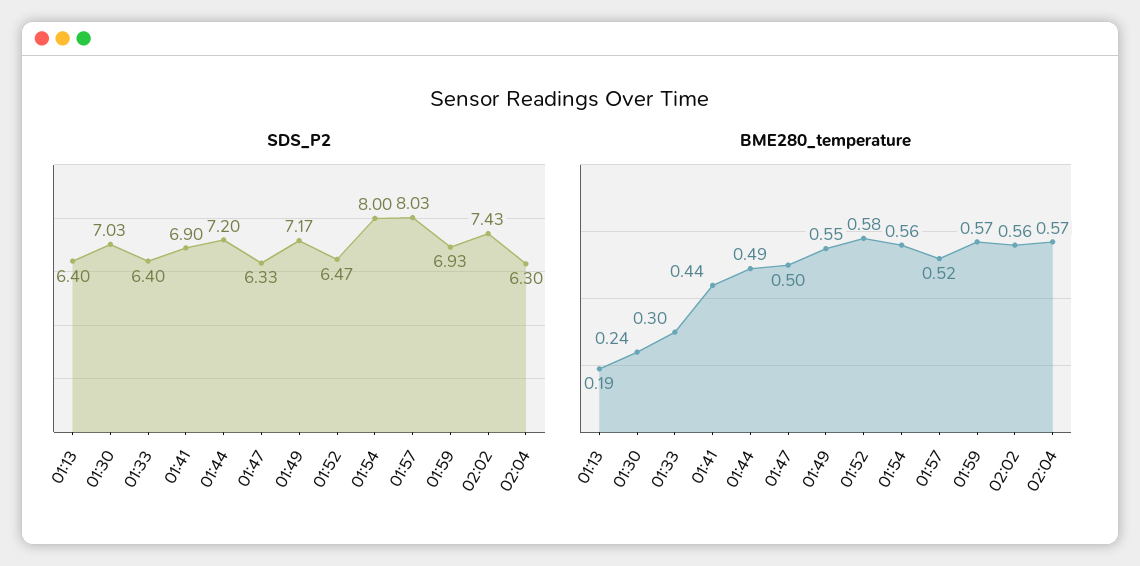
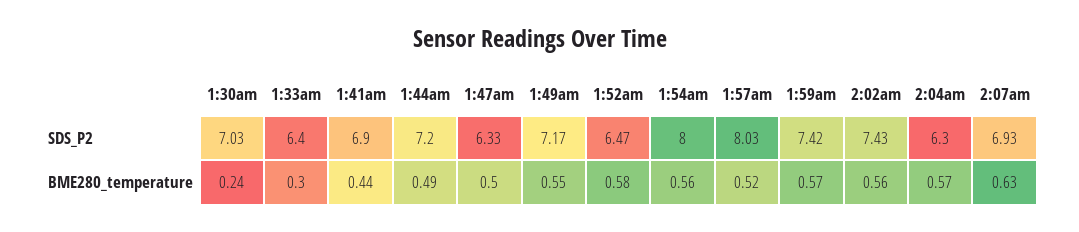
SDS_P2, 01:13: 6.4 -> none
SDS_P2, 01:59: 6.93 -> 7.42
BME280_temperature, 01:13: 0.19 -> none
SDS_P2, 2:07am: none -> 6.93
BME280_temperature, 2:07am: none -> 0.63

